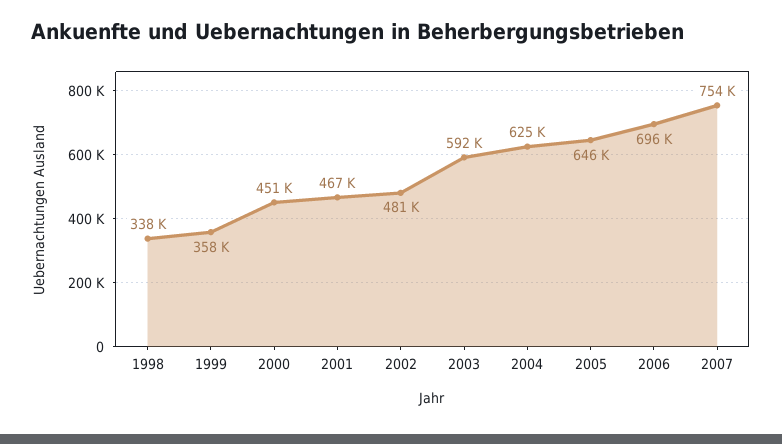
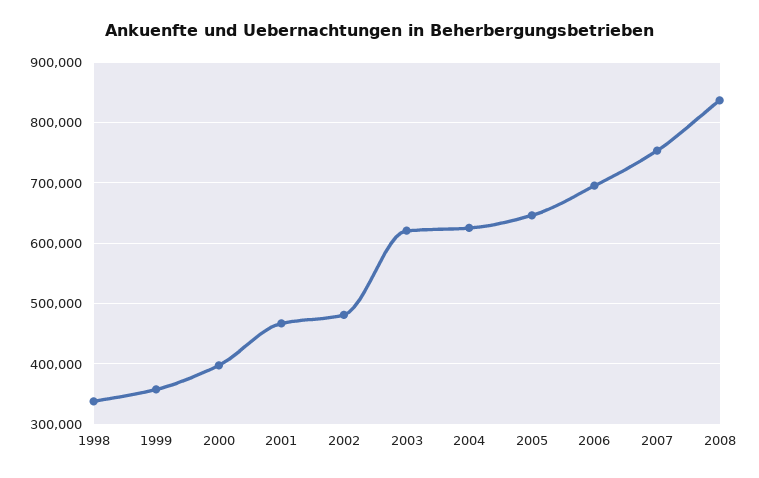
2000: 451000 -> 400000
2003: 592000 -> 620000
2008: none -> 840000

